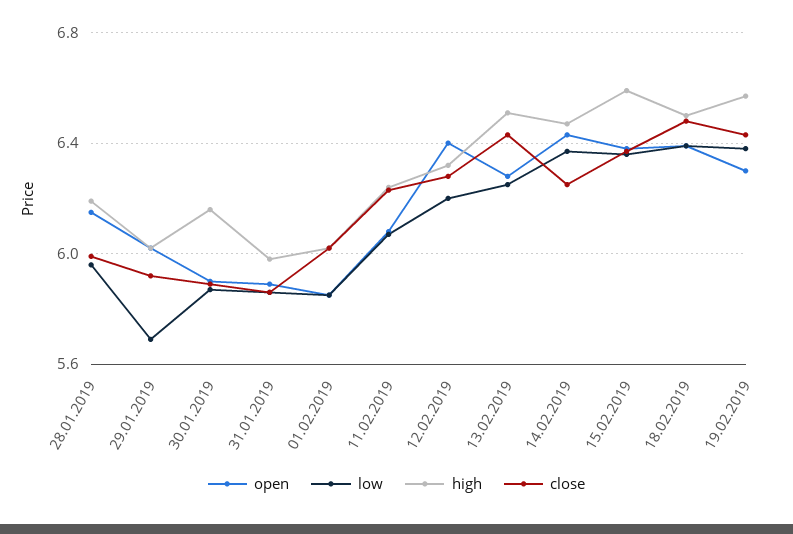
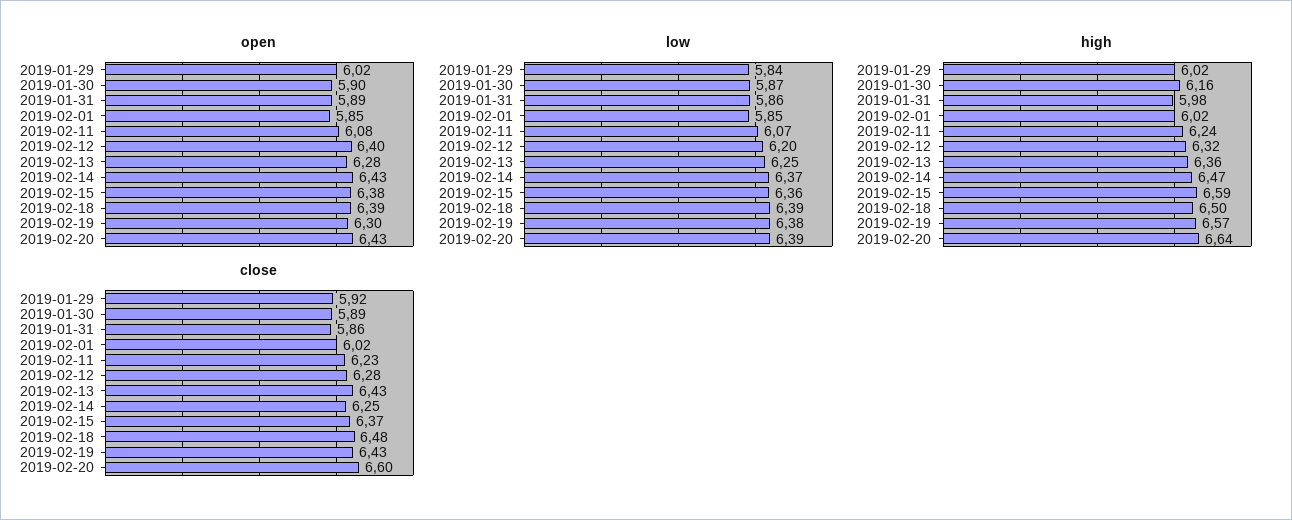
open, 28.01.2019: 6.15 -> none
low, 28.01.2019: 5.95 -> none
high, 28.01.2019: 6.2 -> none
close, 28.01.2019: 6 -> none
low, 29.01.2019: 5.7 -> 5.84
high, 13.02.2019: 6.5 -> 6.36
open, 2019-02-20: none -> 6.43
low, 2019-02-20: none -> 6.39
high, 2019-02-20: none -> 6.64
close, 2019-02-20: none -> 6.6

